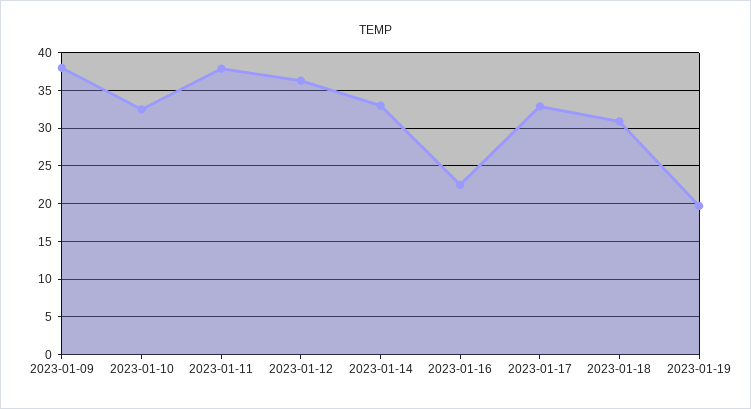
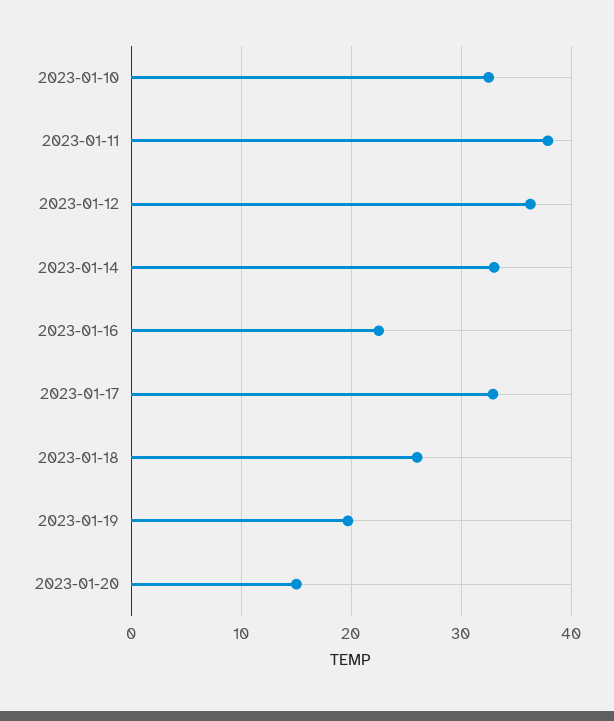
2023-01-09: 38 -> none
2023-01-18: 31 -> 26
2023-01-20: none -> 15

